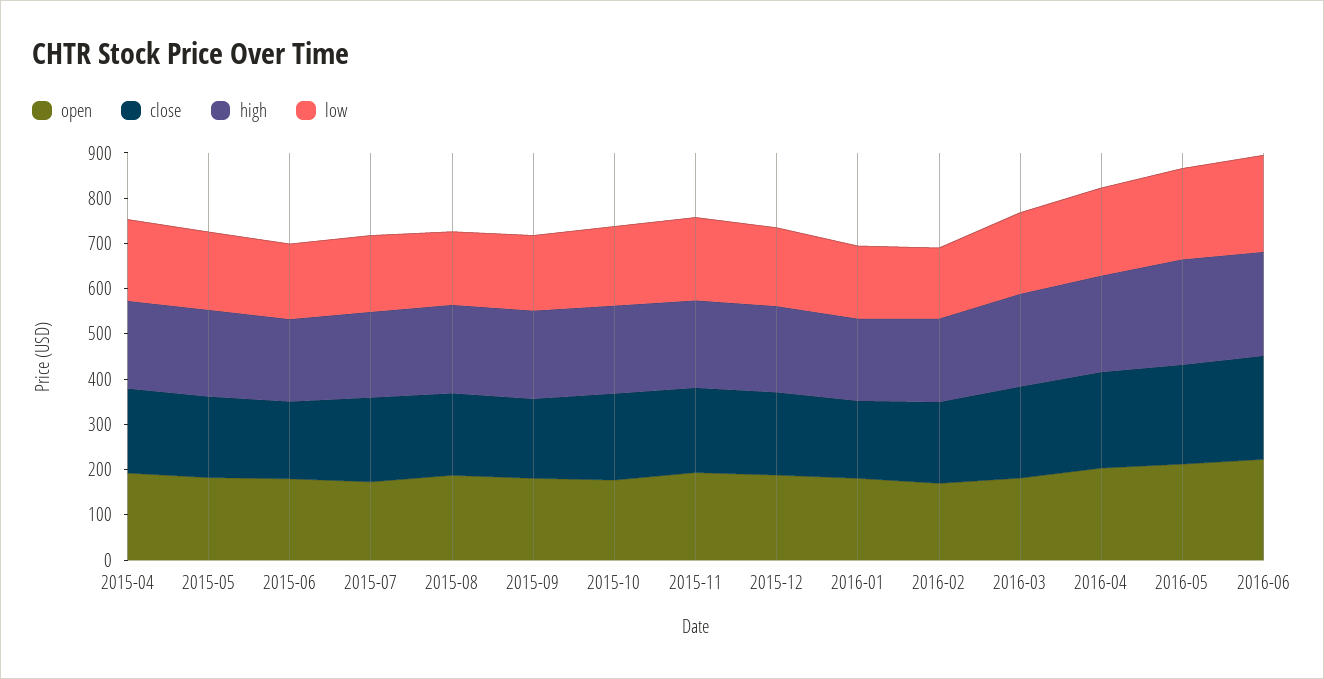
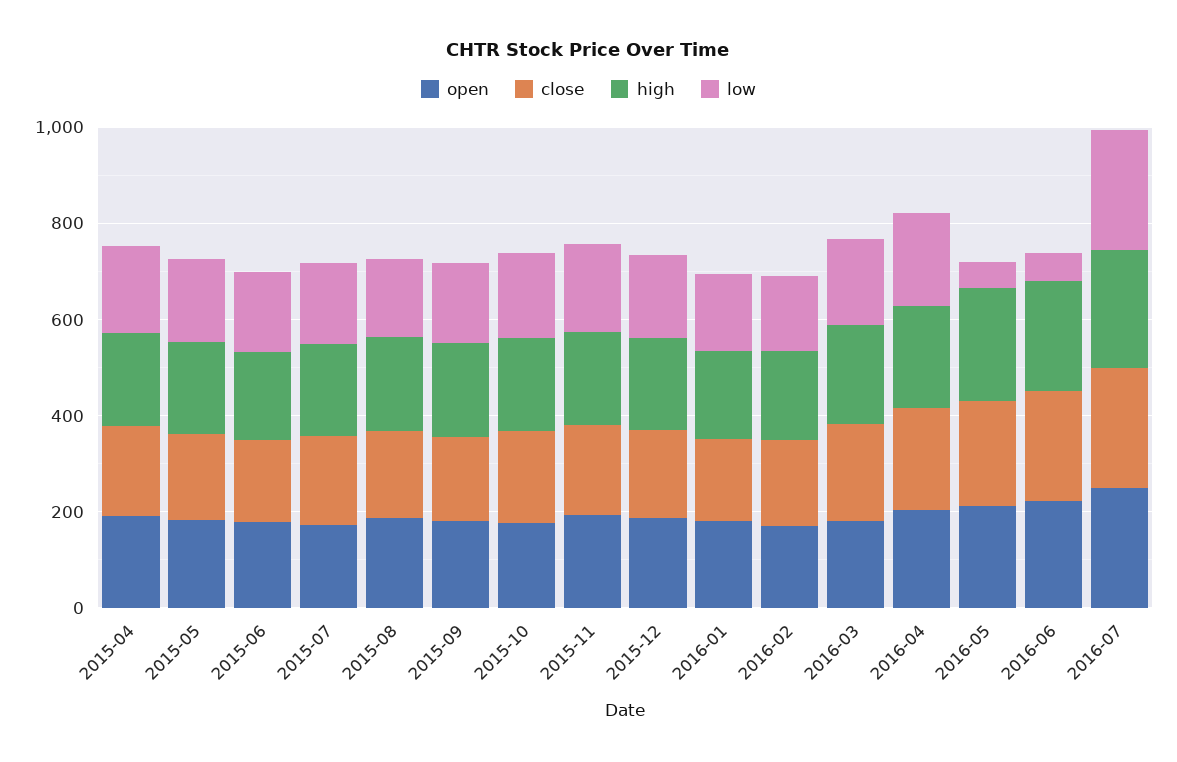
low, 2016-05: 200 -> 50
low, 2016-06: 220 -> 50
open, 2016-07: none -> 250
close, 2016-07: none -> 250
high, 2016-07: none -> 250
low, 2016-07: none -> 250

